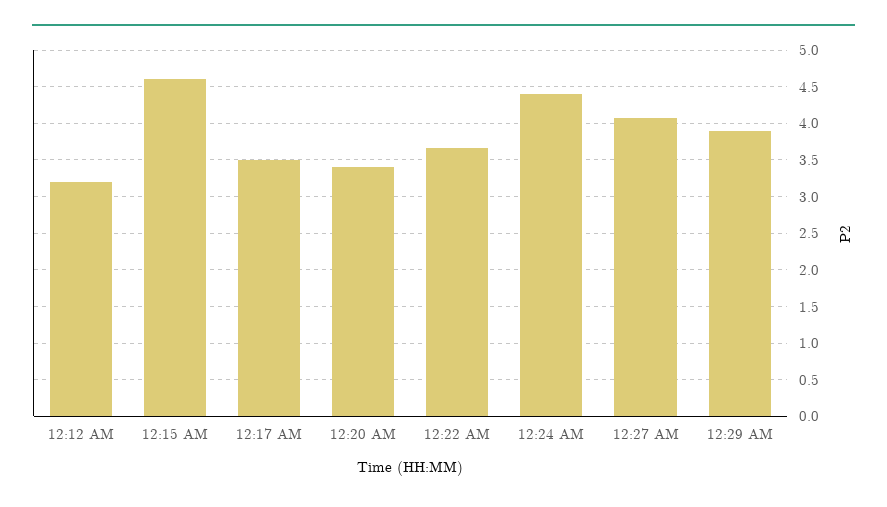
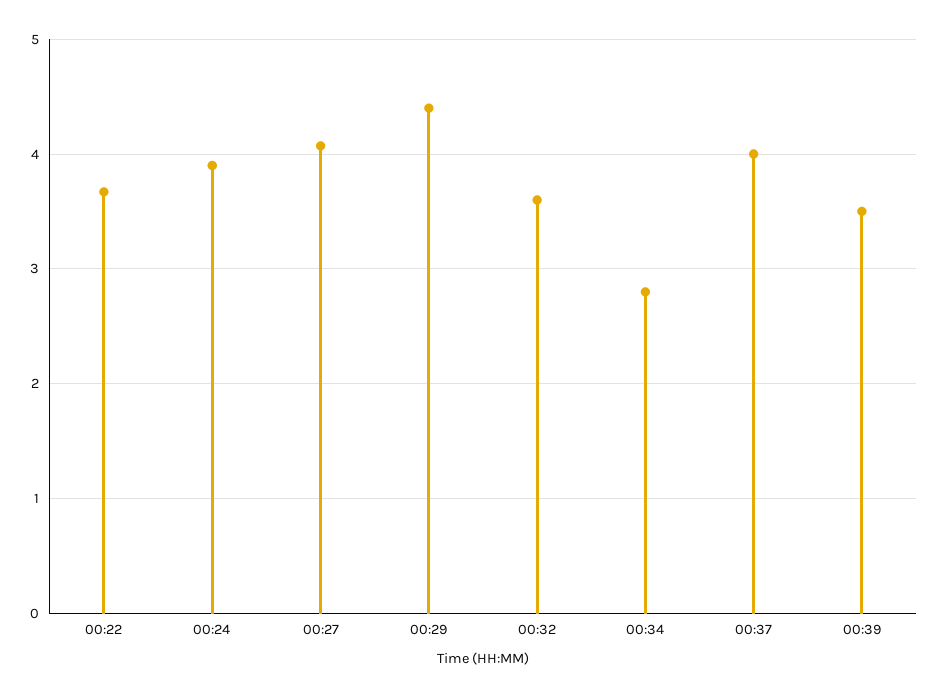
12:12 AM: 3.2 -> none
12:15 AM: 4.6 -> none
12:17 AM: 3.5 -> none
12:20 AM: 3.4 -> none
12:24 AM: 4.4 -> 3.9
12:29 AM: 3.9 -> 4.4
00:32: none -> 3.6
00:34: none -> 2.8
00:37: none -> 4
00:39: none -> 3.5

